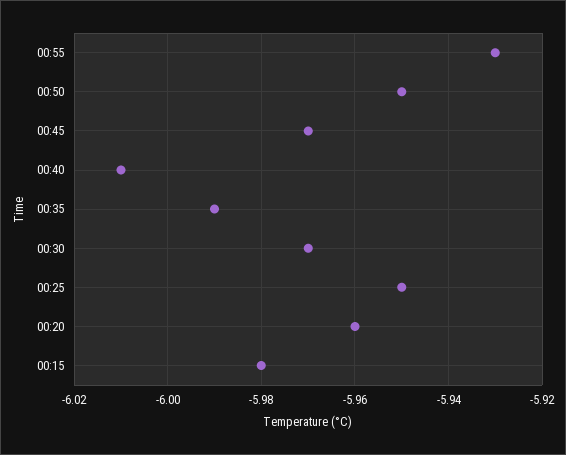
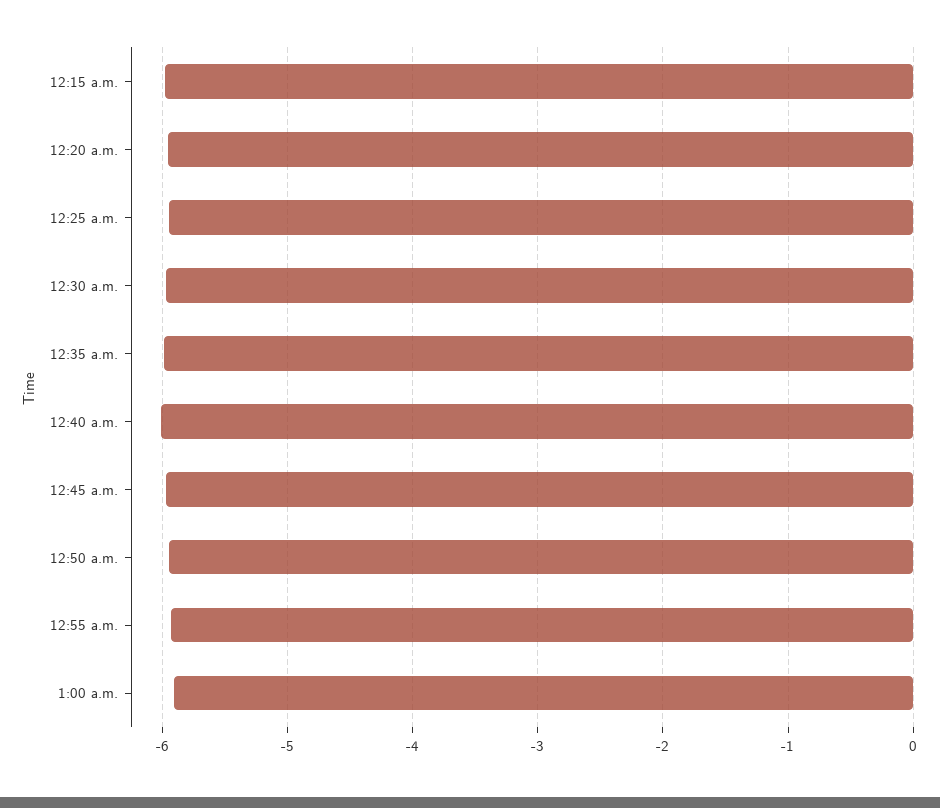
1:00 a.m.: none -> -5.9

